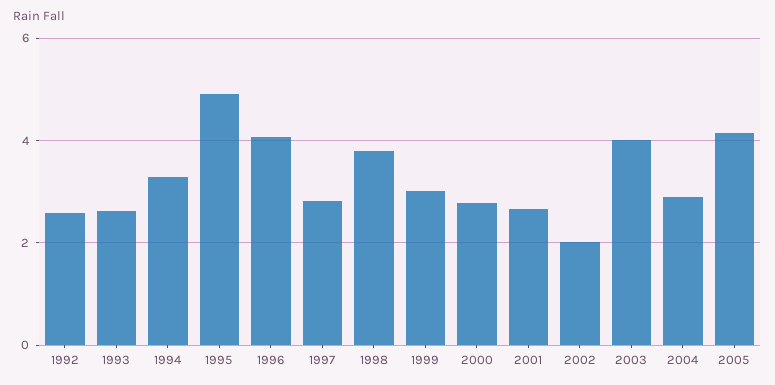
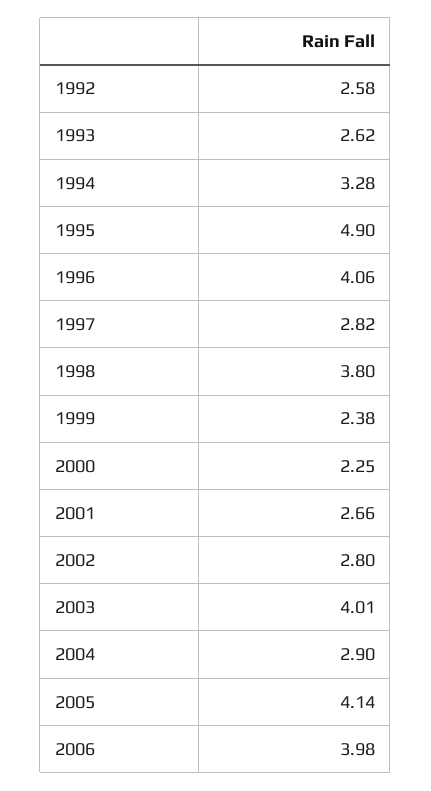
1999: 3 -> 2.38
2000: 2.8 -> 2.25
2002: 2 -> 2.8
2006: none -> 3.98

